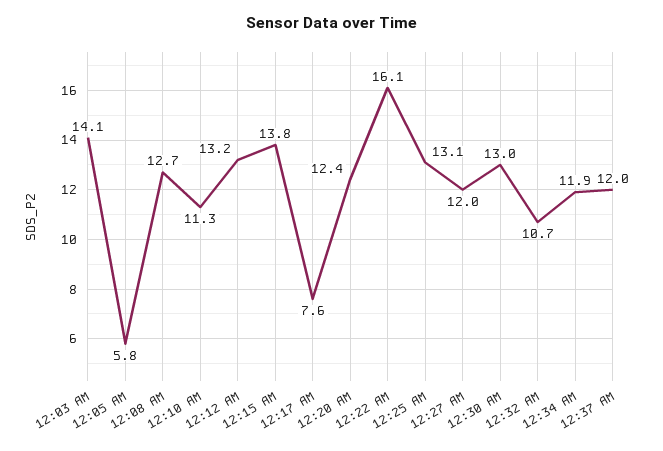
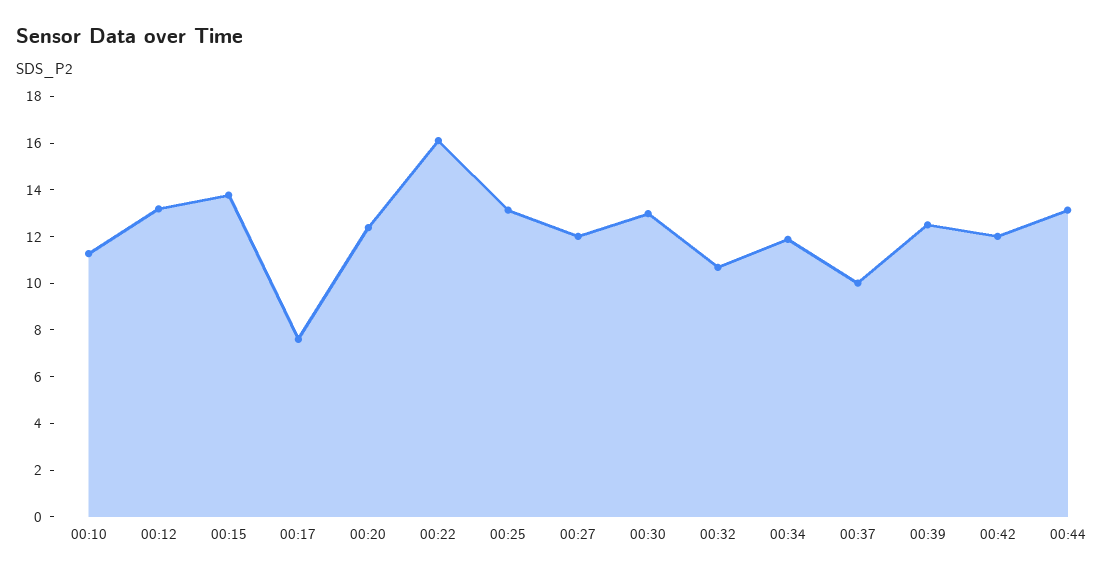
12:03 AM: 14.1 -> none
12:05 AM: 5.8 -> none
12:08 AM: 12.7 -> none
12:37 AM: 12 -> 10
00:39: none -> 12.5
00:42: none -> 12
00:44: none -> 13

